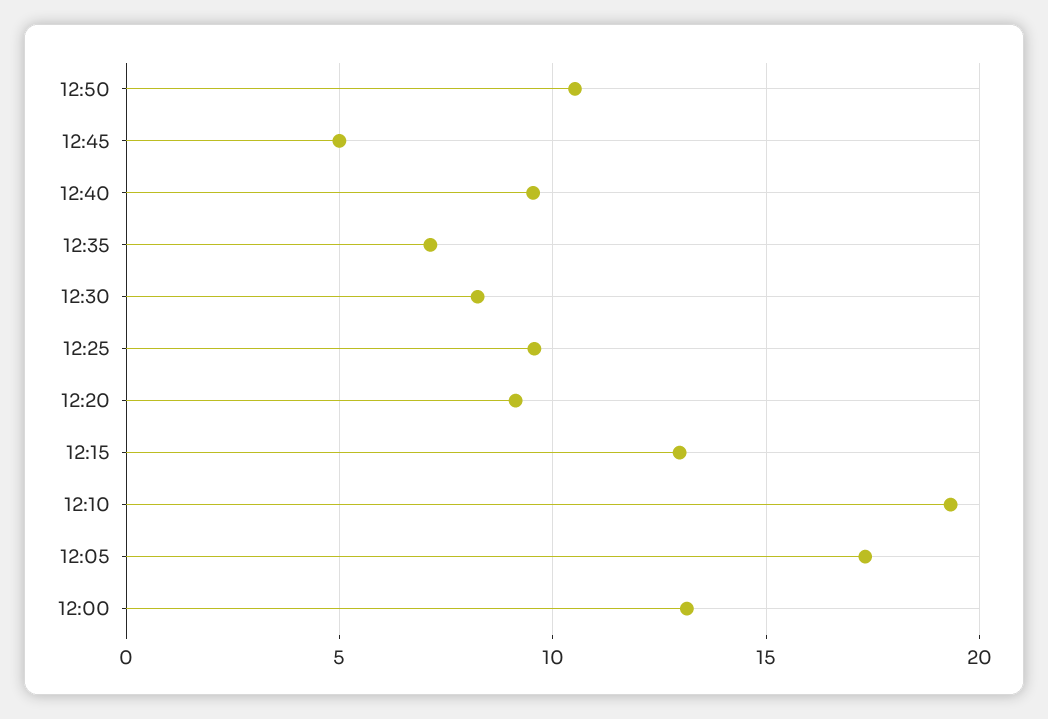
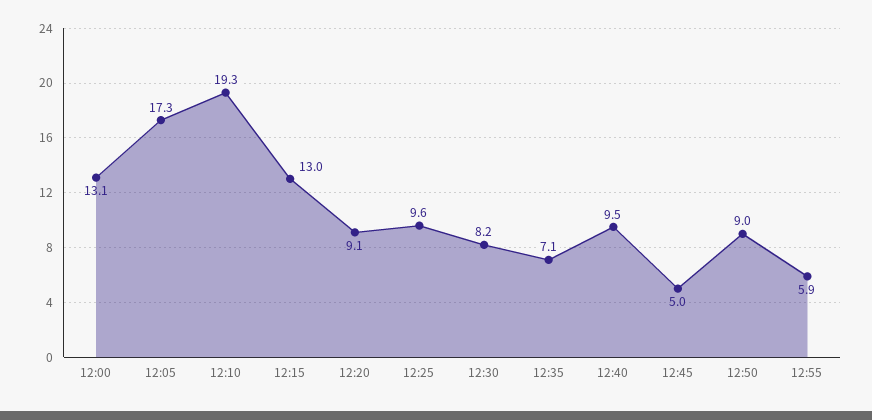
12:50: 10.5 -> 9
12:55: none -> 5.9

